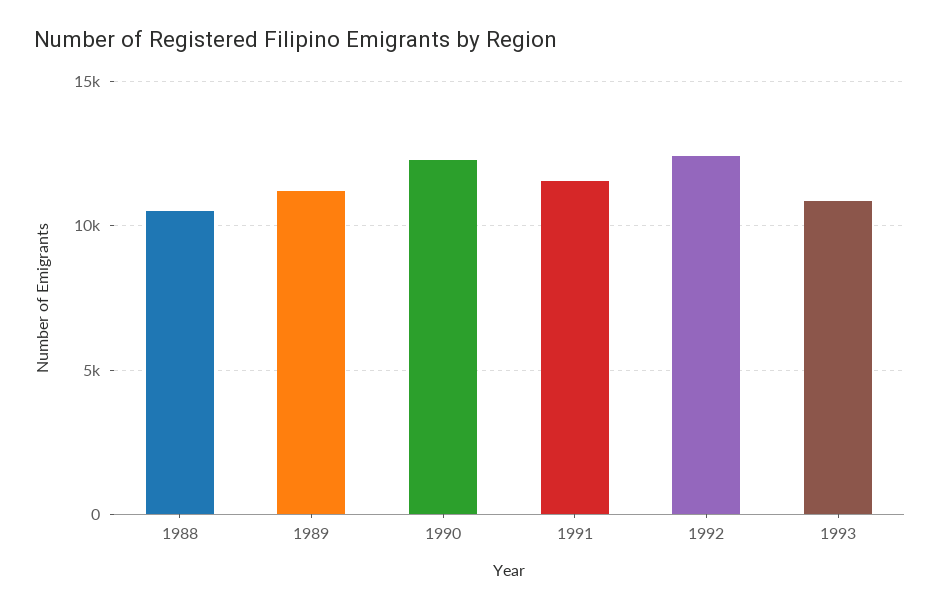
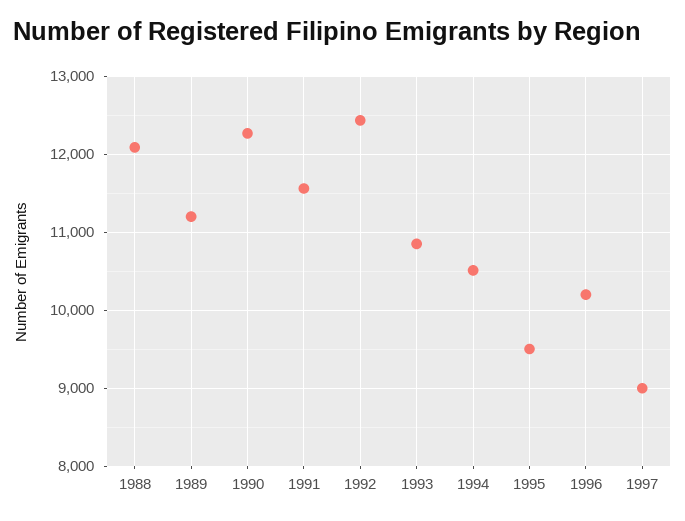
1988: 10500 -> 12100
1994: none -> 10500
1995: none -> 9500
1996: none -> 10200
1997: none -> 9000

